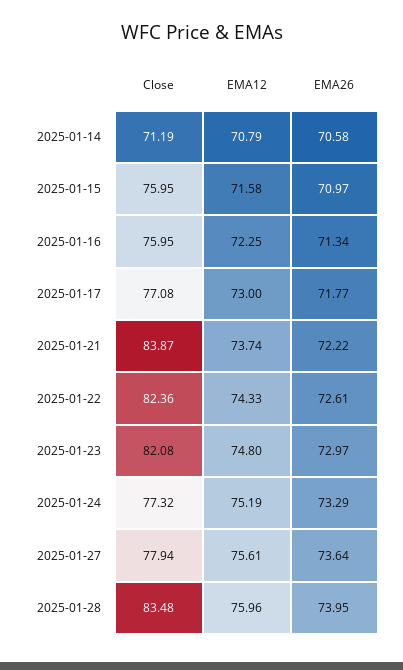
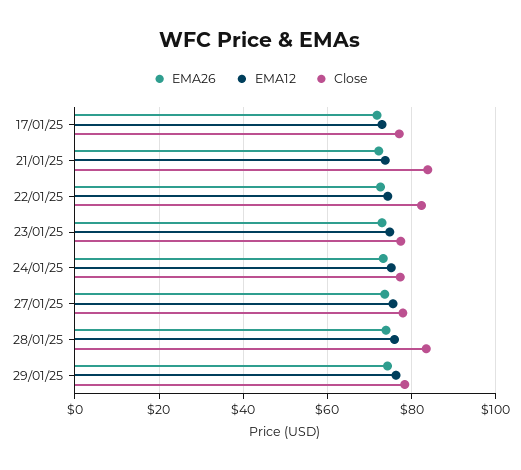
Close, 2025-01-14: 71.19 -> none
EMA12, 2025-01-14: 70.79 -> none
EMA26, 2025-01-14: 70.58 -> none
Close, 2025-01-15: 75.95 -> none
EMA12, 2025-01-15: 71.58 -> none
EMA26, 2025-01-15: 70.97 -> none
Close, 2025-01-16: 75.95 -> none
EMA12, 2025-01-16: 72.25 -> none
EMA26, 2025-01-16: 71.34 -> none
Close, 2025-01-23: 82.08 -> 78
EMA26, 29/01/25: none -> 74
EMA12, 29/01/25: none -> 76
Close, 29/01/25: none -> 78

